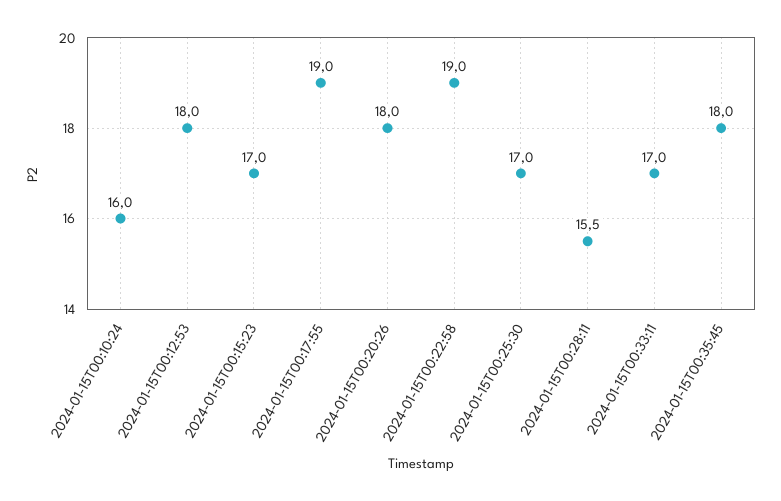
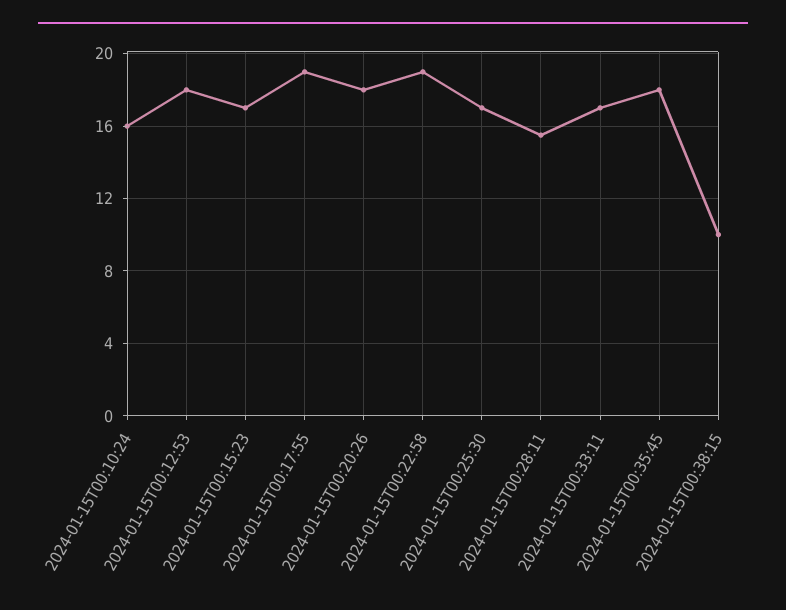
2024-01-15T00:38:15: none -> 10

